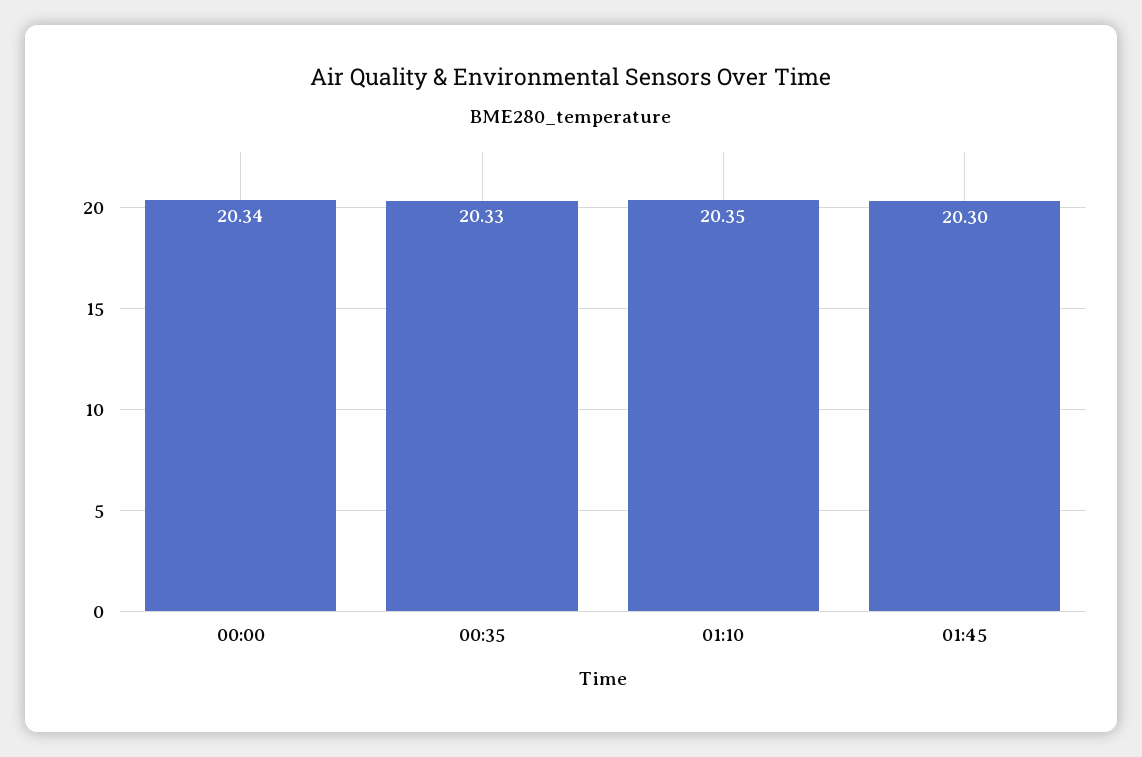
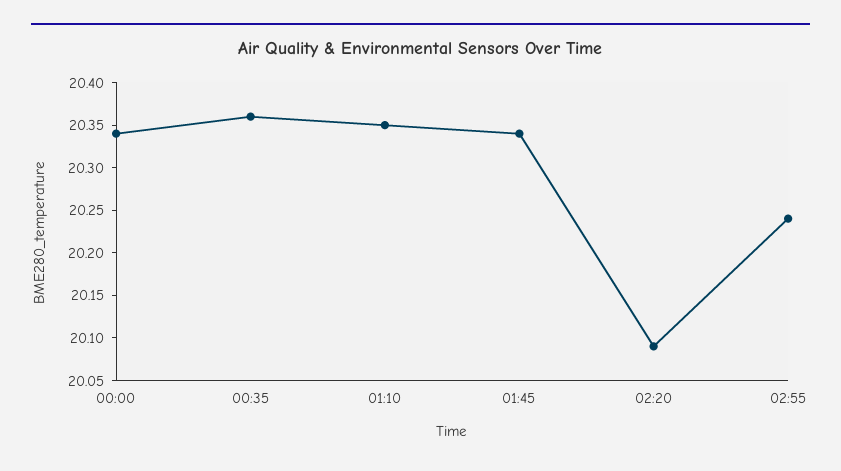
00:35: 20.33 -> 20.36
01:45: 20.3 -> 20.34
02:20: none -> 20.09
02:55: none -> 20.24

